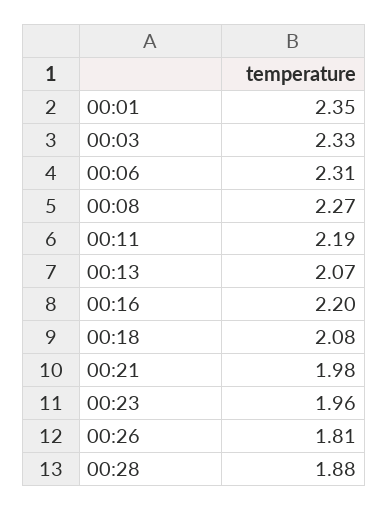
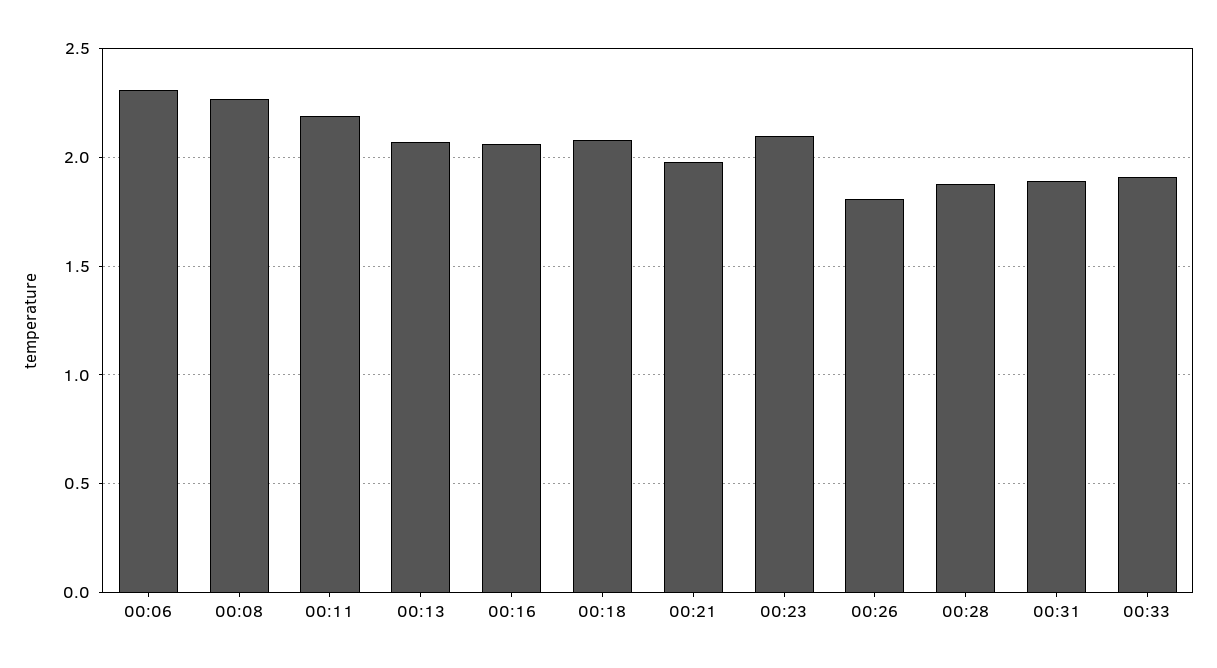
00:01: 2.35 -> none
00:03: 2.33 -> none
00:16: 2.2 -> 2.05
00:23: 1.96 -> 2.1
00:31: none -> 1.9
00:33: none -> 1.9

